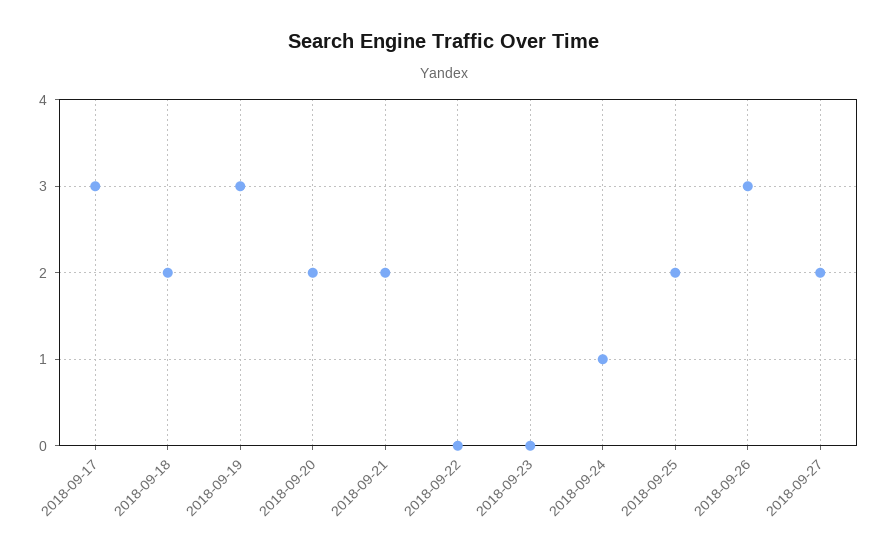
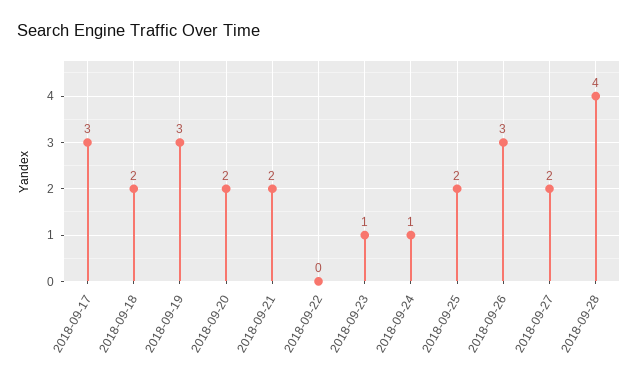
2018-09-23: 0 -> 1
2018-09-28: none -> 4

